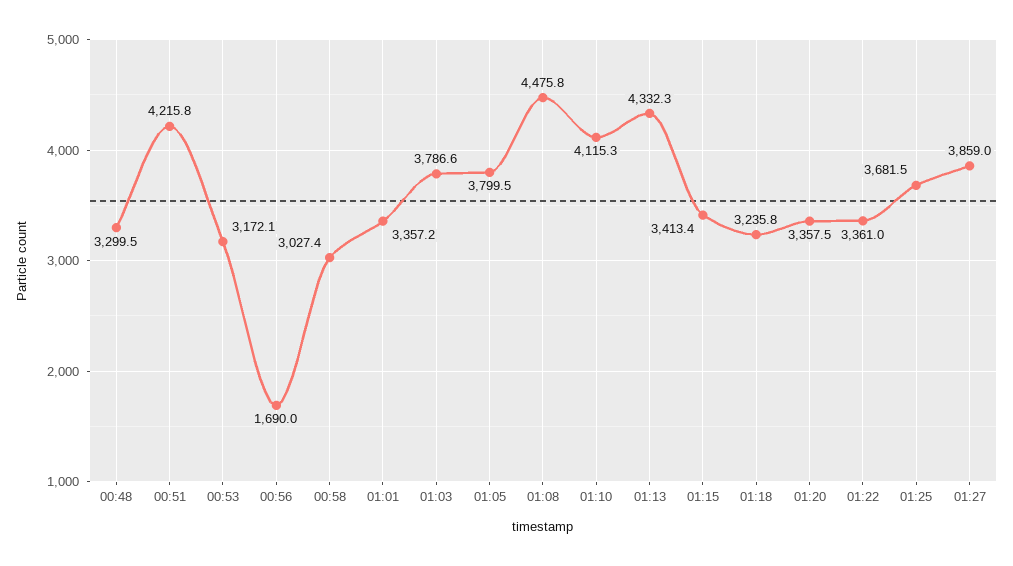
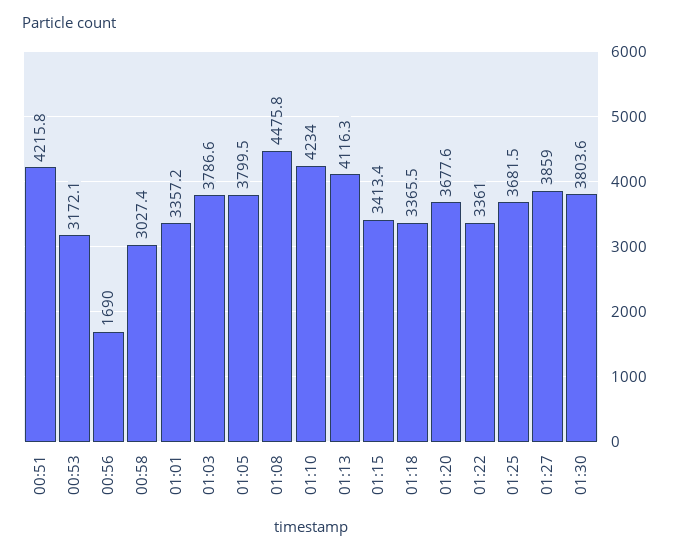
00:48: 3299.5 -> none
01:10: 4115.3 -> 4234
01:13: 4332.3 -> 4116.3
01:18: 3235.8 -> 3365.5
01:20: 3357.5 -> 3677.6
01:30: none -> 3803.6

